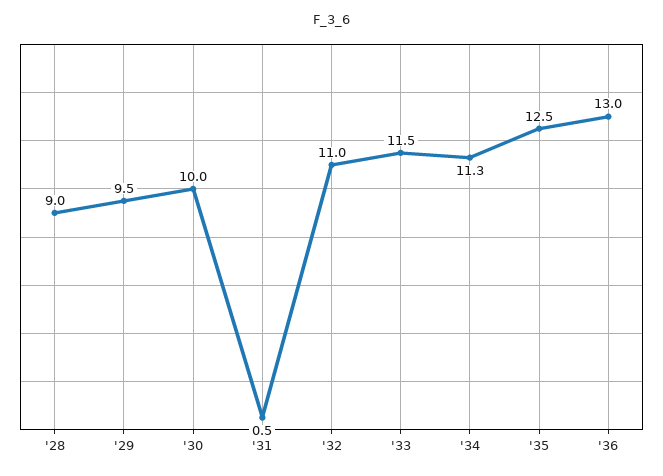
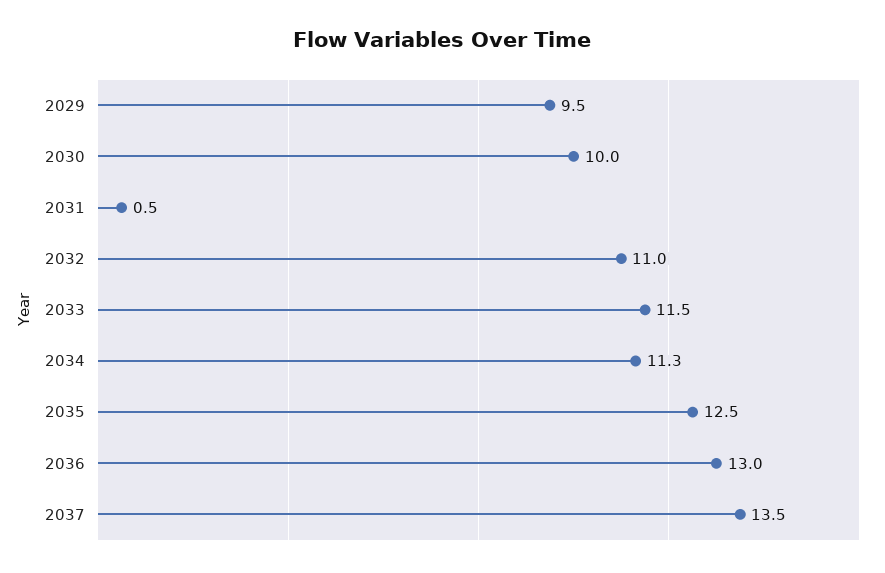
'28: 9 -> none
2037: none -> 13.5

